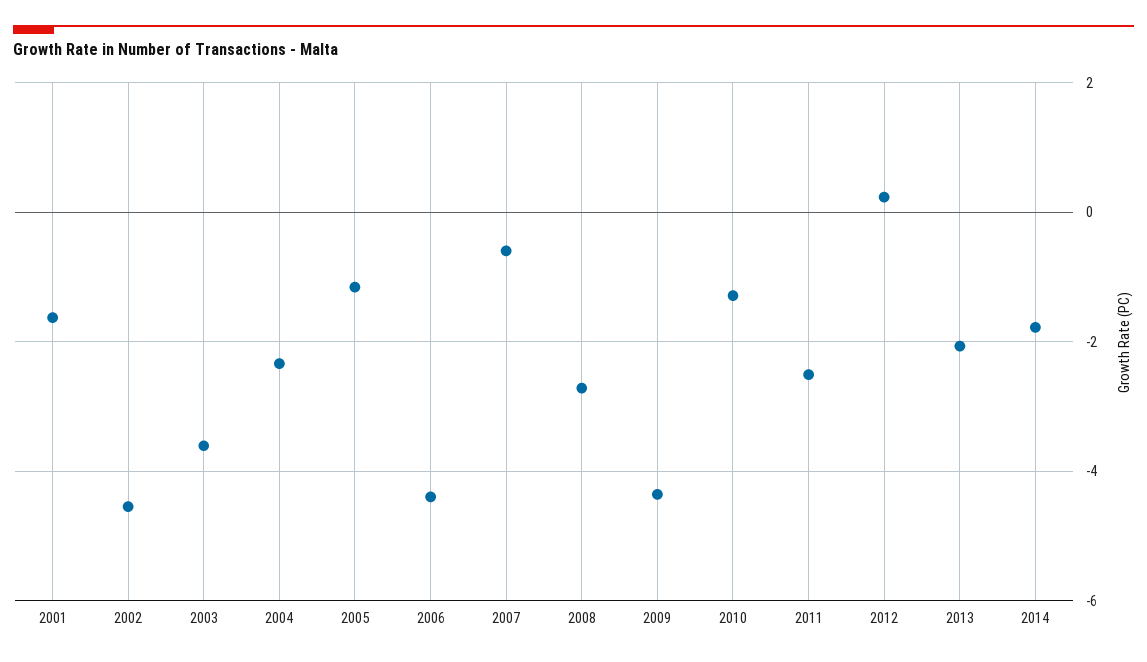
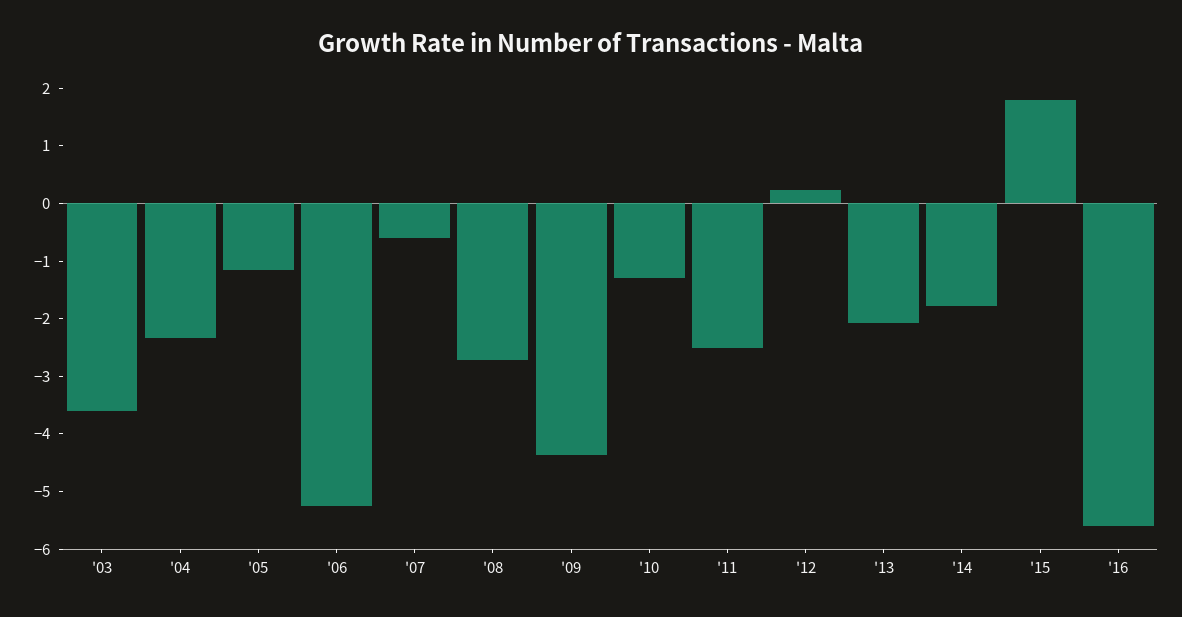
2001: -1.6 -> none
2002: -4.6 -> none
2006: -4.4 -> -5.2
'15: none -> 1.8
'16: none -> -5.6

